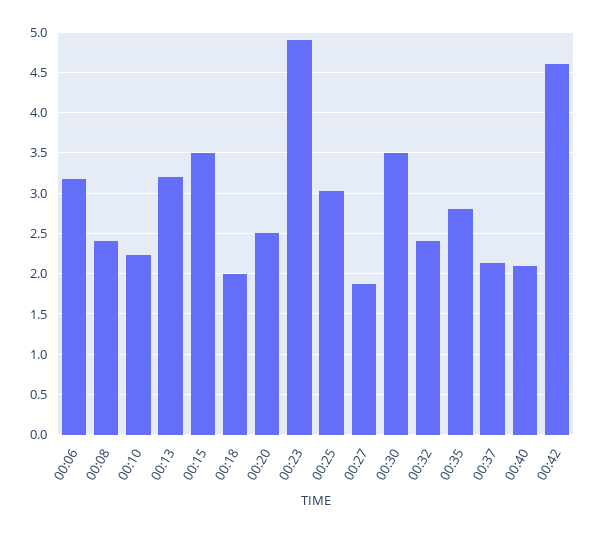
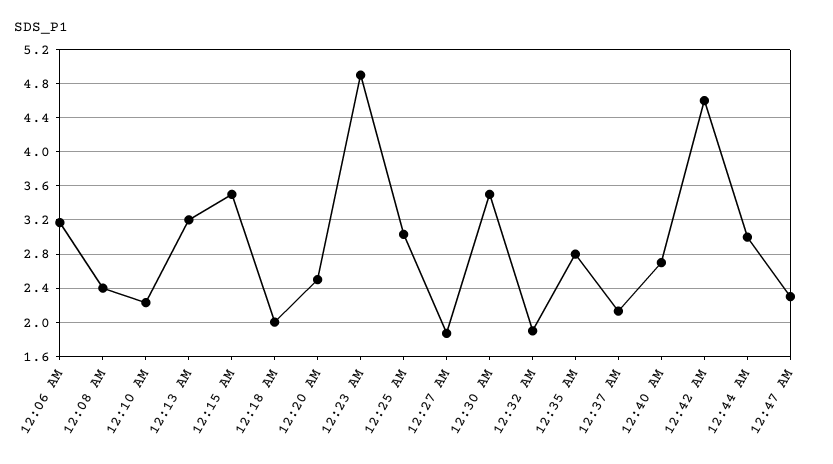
00:32: 2.4 -> 1.9
00:40: 2.1 -> 2.7
12:44 AM: none -> 3
12:47 AM: none -> 2.3

